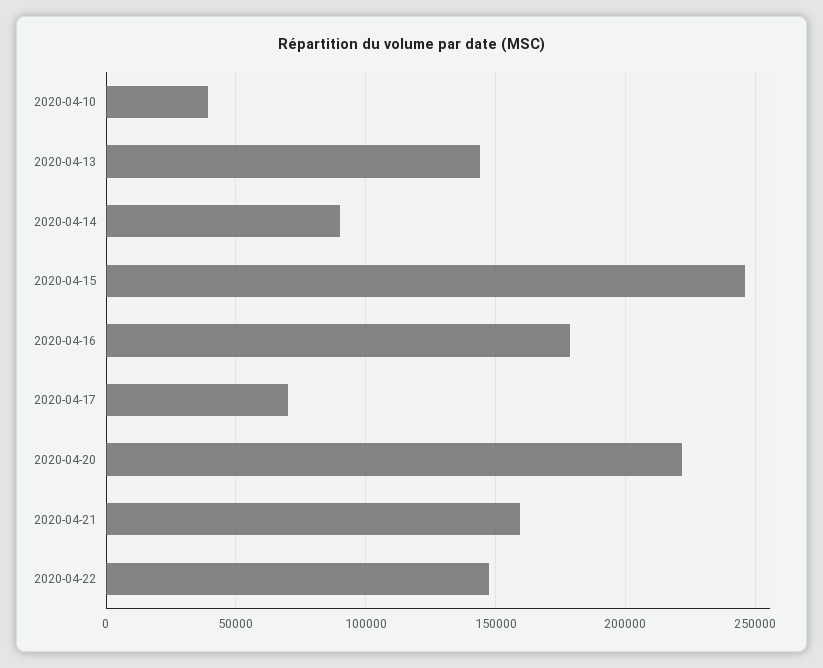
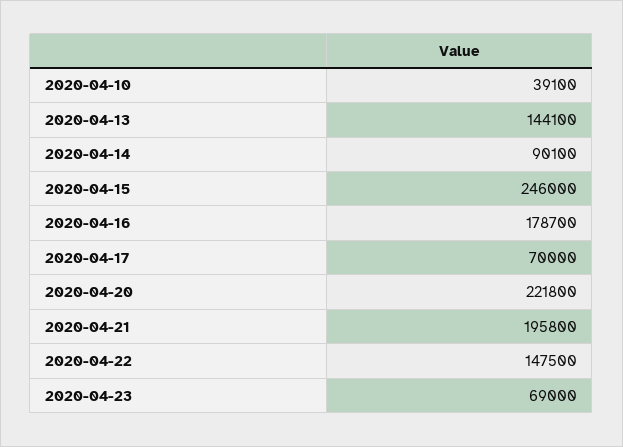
2020-04-21: 160000 -> 195800
2020-04-23: none -> 69000

